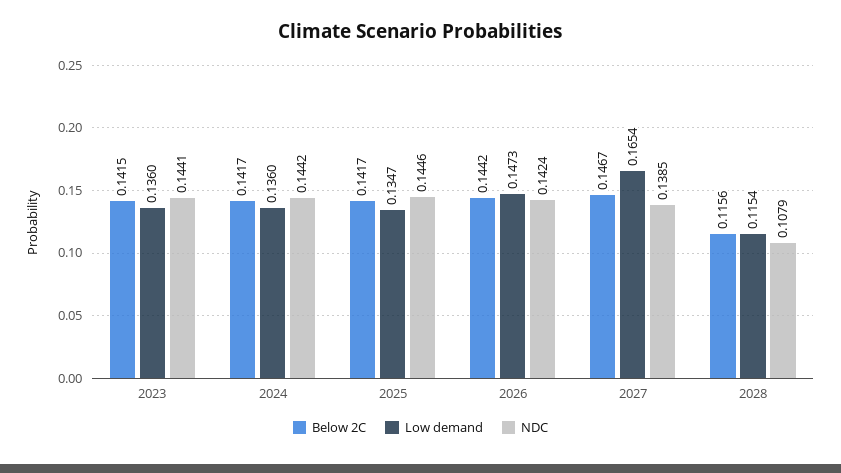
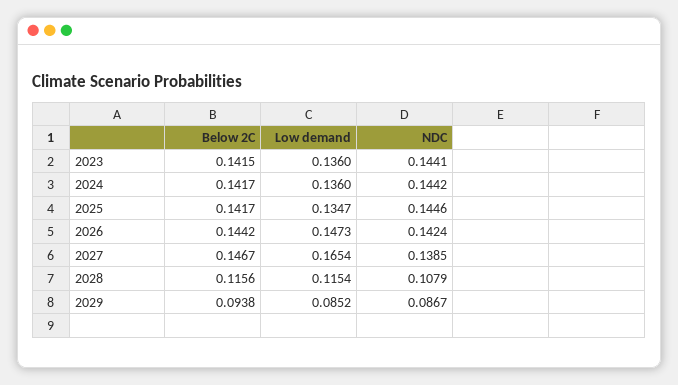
Below 2C, 2029: none -> 0.0938
Low demand, 2029: none -> 0.0852
NDC, 2029: none -> 0.0867

